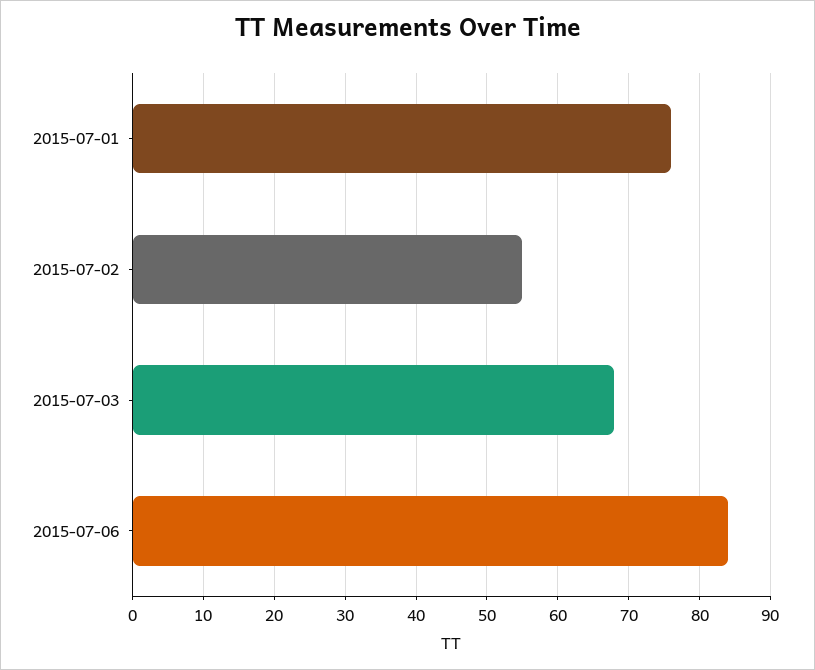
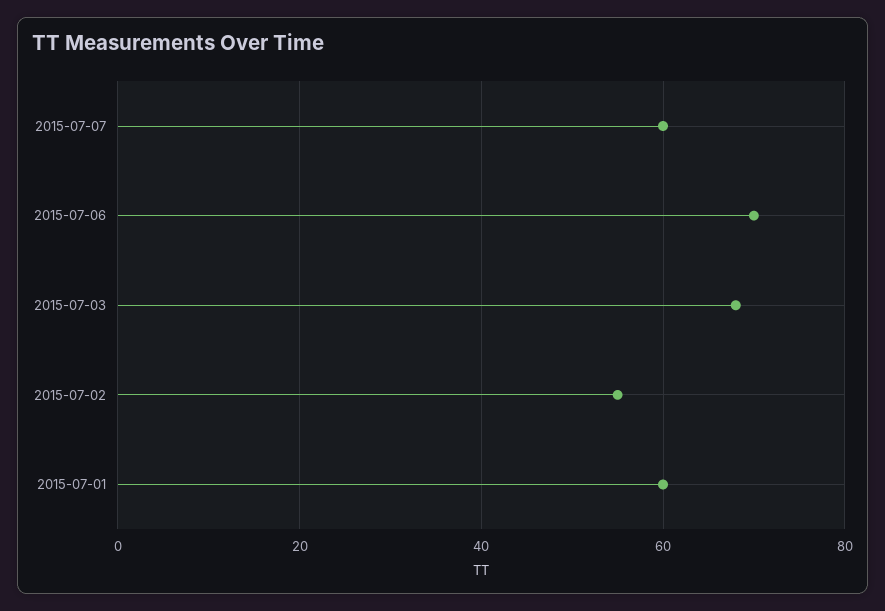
2015-07-01: 76 -> 60
2015-07-06: 84 -> 70
2015-07-07: none -> 60

